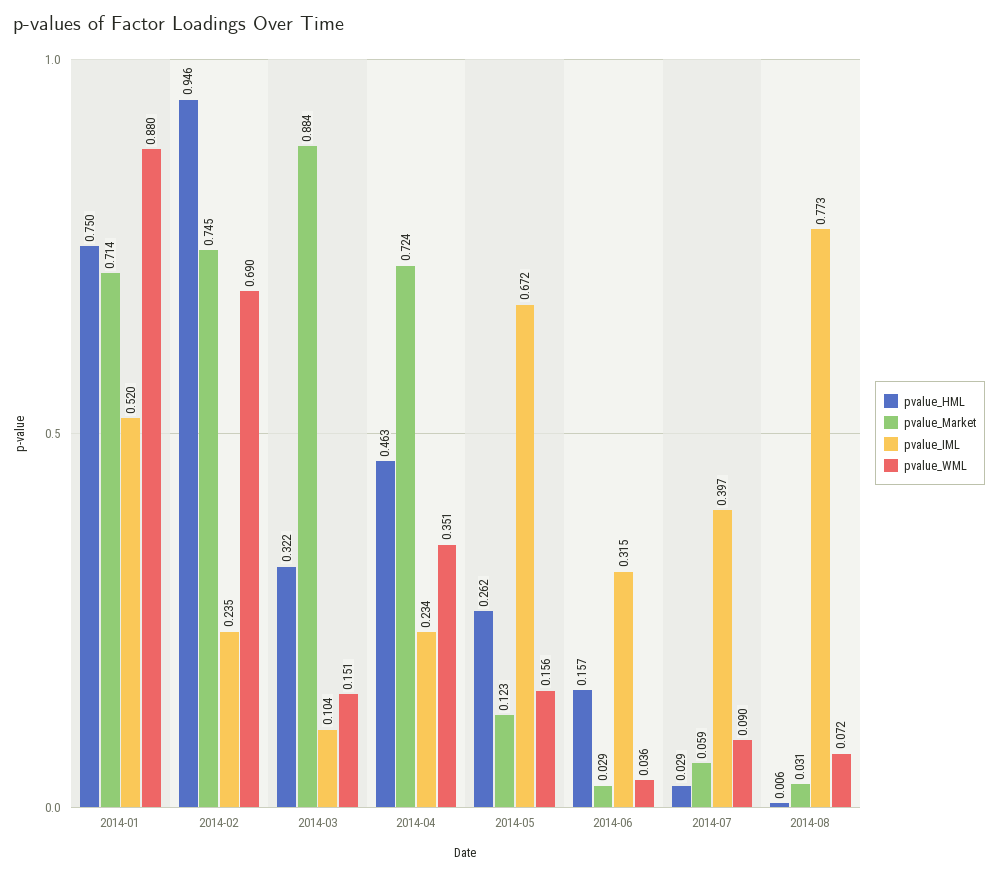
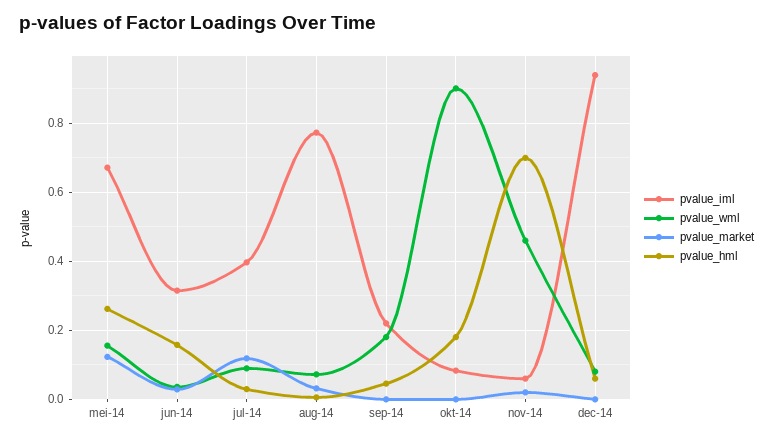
pvalue_HML, 2014-01: 0.75 -> none
pvalue_Market, 2014-01: 0.714 -> none
pvalue_IML, 2014-01: 0.52 -> none
pvalue_WML, 2014-01: 0.88 -> none
pvalue_HML, 2014-02: 0.946 -> none
pvalue_Market, 2014-02: 0.745 -> none
pvalue_IML, 2014-02: 0.235 -> none
pvalue_WML, 2014-02: 0.69 -> none
pvalue_HML, 2014-03: 0.322 -> none
pvalue_Market, 2014-03: 0.884 -> none
pvalue_IML, 2014-03: 0.104 -> none
pvalue_WML, 2014-03: 0.151 -> none
pvalue_HML, 2014-04: 0.463 -> none
pvalue_Market, 2014-04: 0.724 -> none
pvalue_IML, 2014-04: 0.234 -> none
pvalue_WML, 2014-04: 0.351 -> none
pvalue_Market, 2014-07: 0.059 -> 0.12
pvalue_IML, sep-14: none -> 0.22
pvalue_WML, sep-14: none -> 0.18
pvalue_Market, sep-14: none -> 0
pvalue_HML, sep-14: none -> 0.04
pvalue_IML, okt-14: none -> 0.08
pvalue_WML, okt-14: none -> 0.9
pvalue_Market, okt-14: none -> 0
pvalue_HML, okt-14: none -> 0.18
pvalue_IML, nov-14: none -> 0.06
pvalue_WML, nov-14: none -> 0.46
pvalue_Market, nov-14: none -> 0.02
pvalue_HML, nov-14: none -> 0.7
pvalue_IML, dec-14: none -> 0.94
pvalue_WML, dec-14: none -> 0.08
pvalue_Market, dec-14: none -> 0
pvalue_HML, dec-14: none -> 0.06

